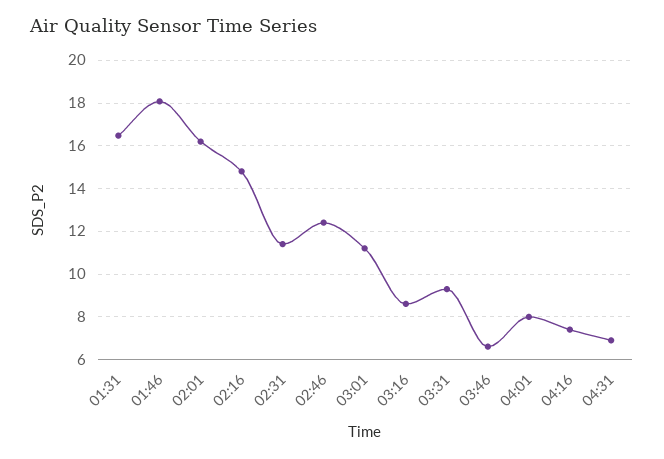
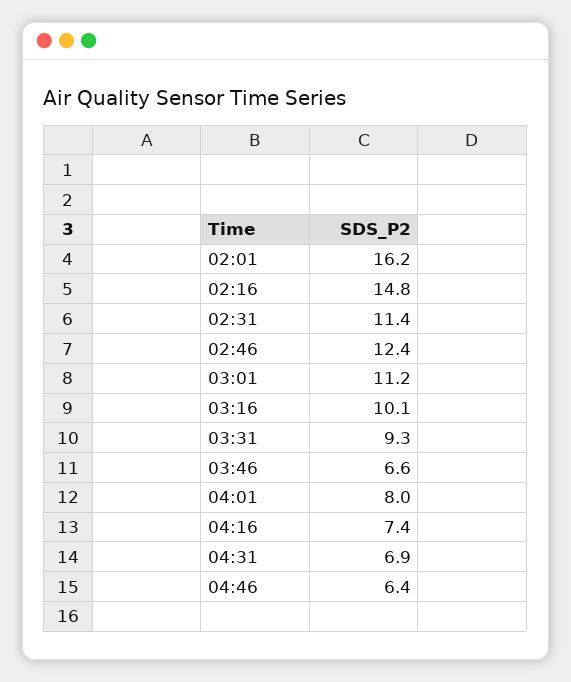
01:31: 16.5 -> none
01:46: 18 -> none
03:16: 8.5 -> 10.1
04:46: none -> 6.4

